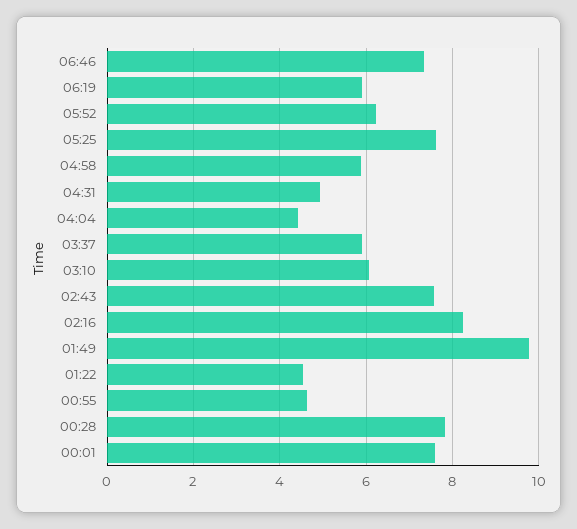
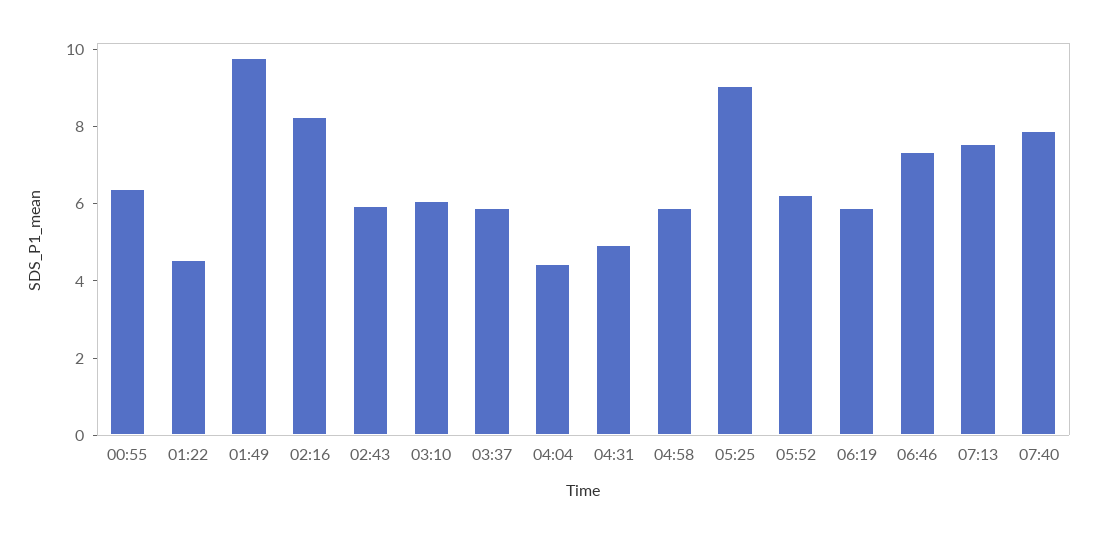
05:25: 7.6 -> 9
02:43: 7.6 -> 6
00:55: 4.6 -> 6.5
00:28: 7.8 -> none
00:01: 7.6 -> none
07:13: none -> 7.5
07:40: none -> 8

